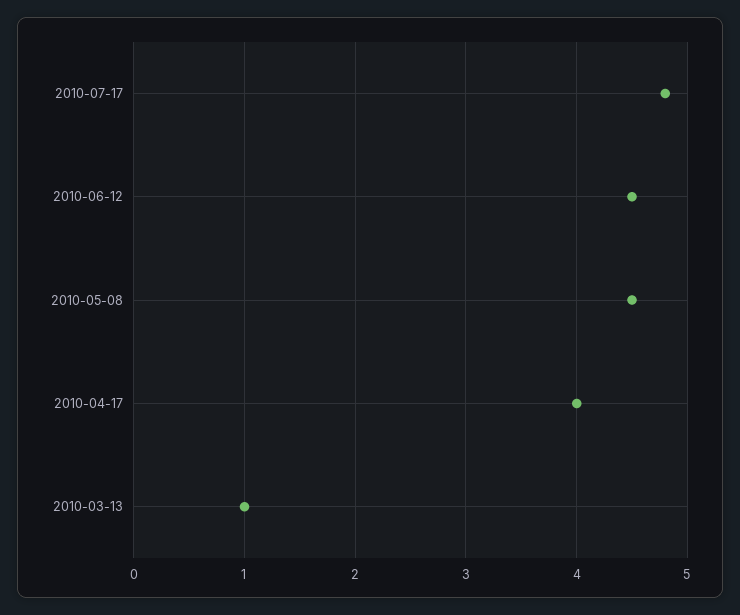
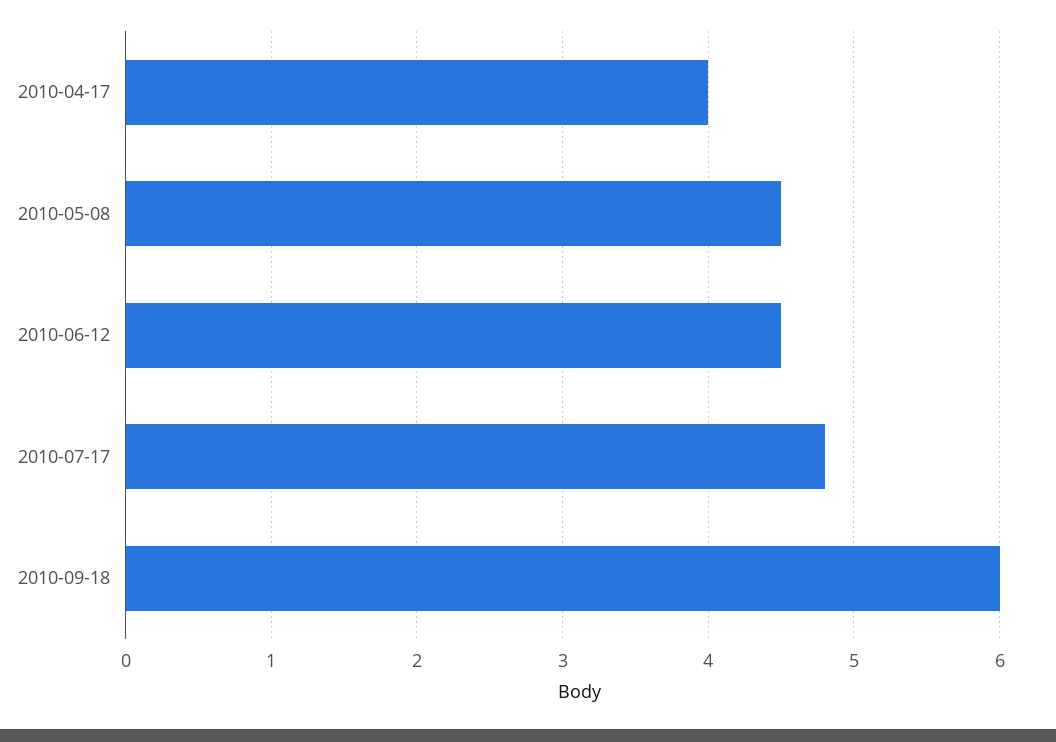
2010-03-13: 1 -> none
2010-09-18: none -> 6

